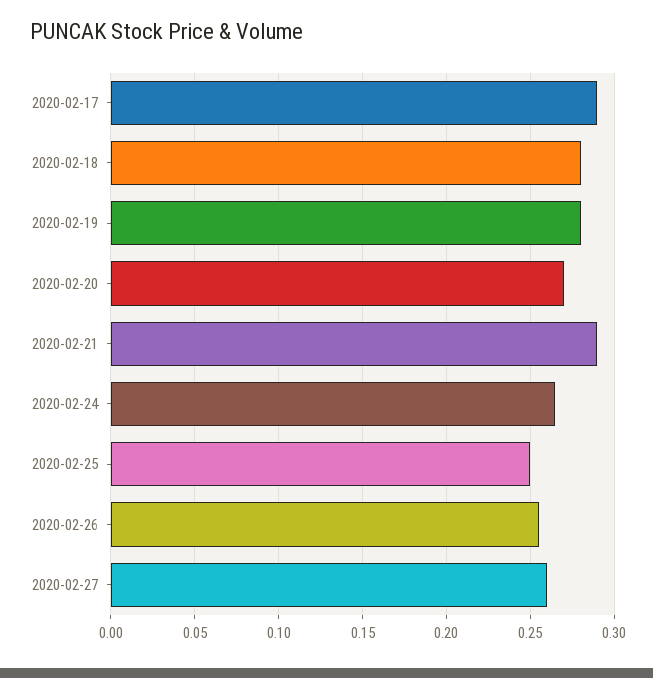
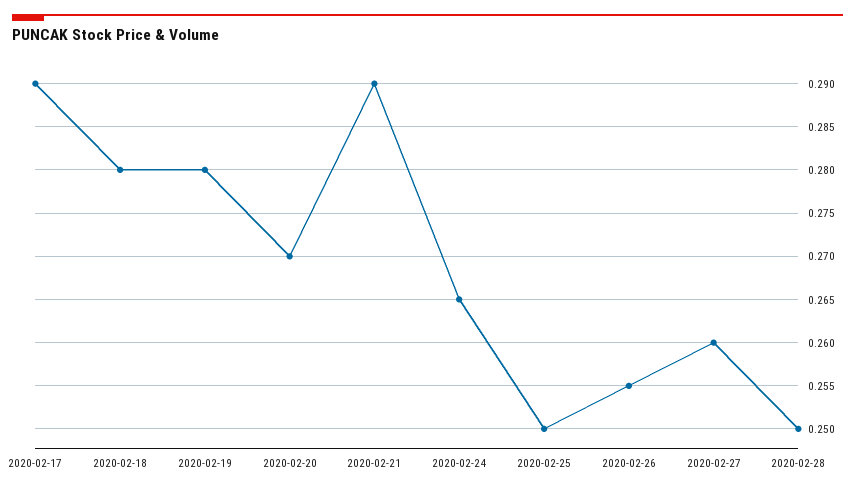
2020-02-28: none -> 0.25

